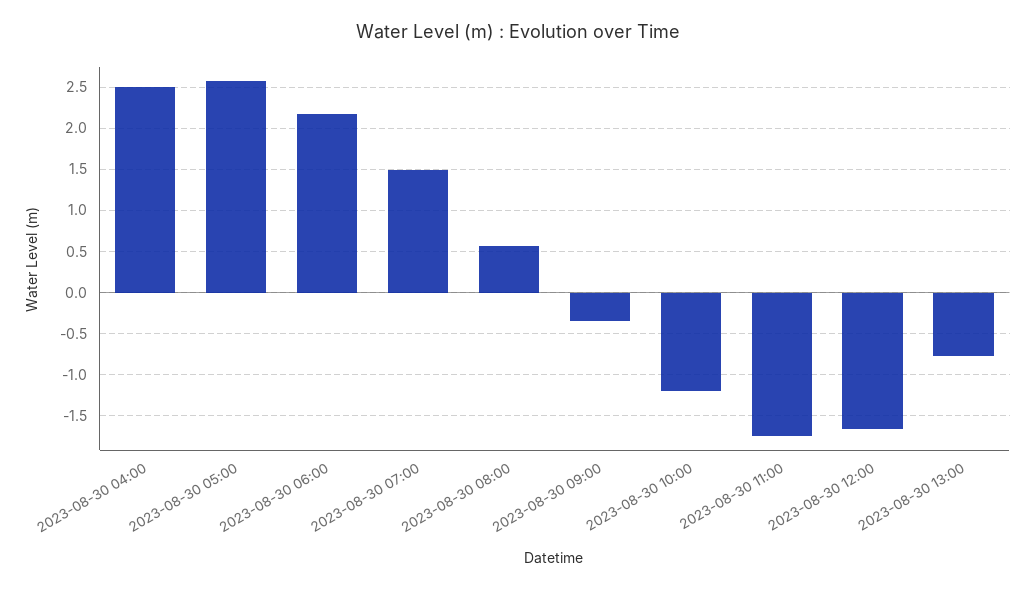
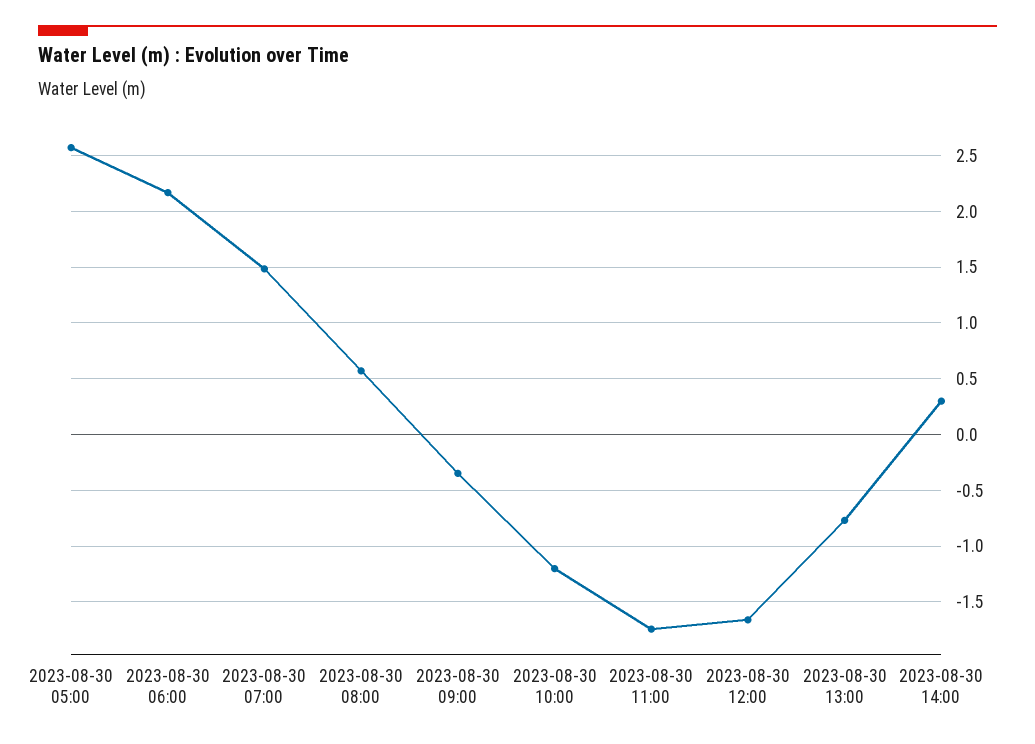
2023-08-30 04:00: 2.5 -> none
2023-08-30 14:00: none -> 0.3

